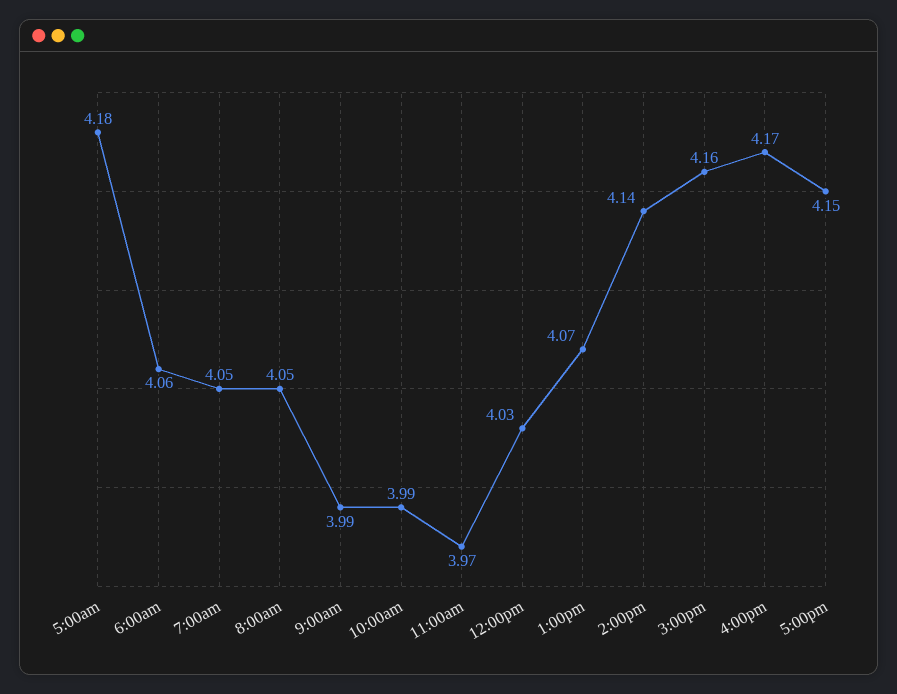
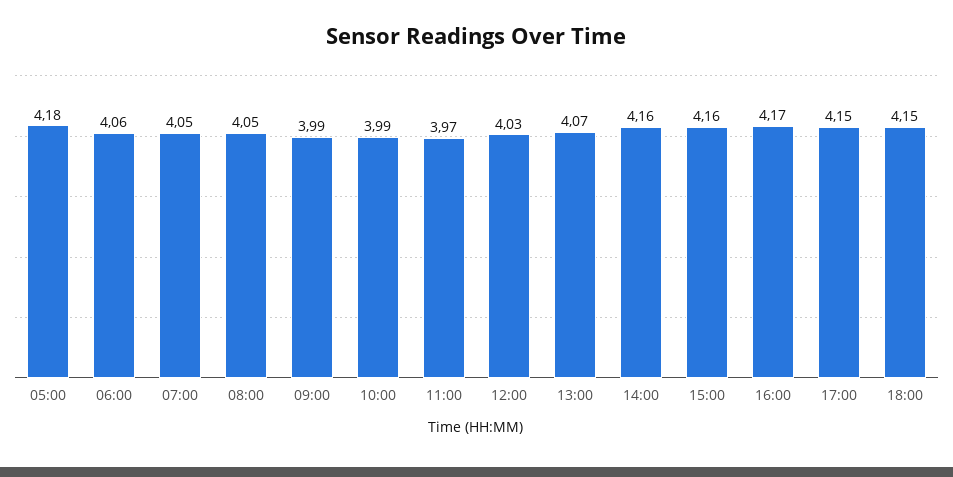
2:00pm: 4.14 -> 4.16
18:00: none -> 4.15

